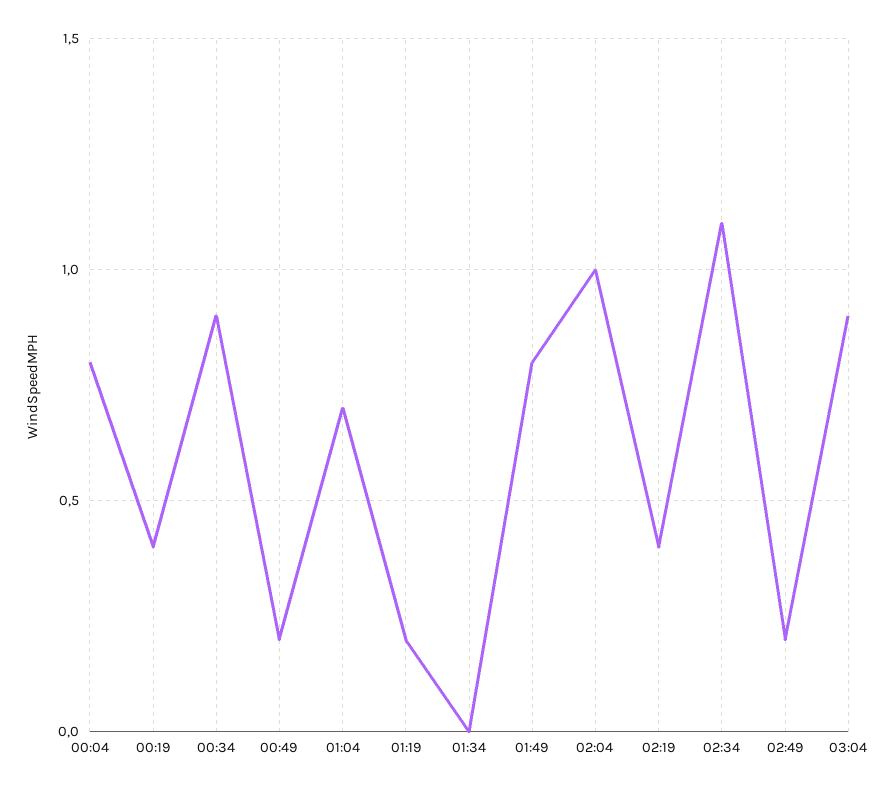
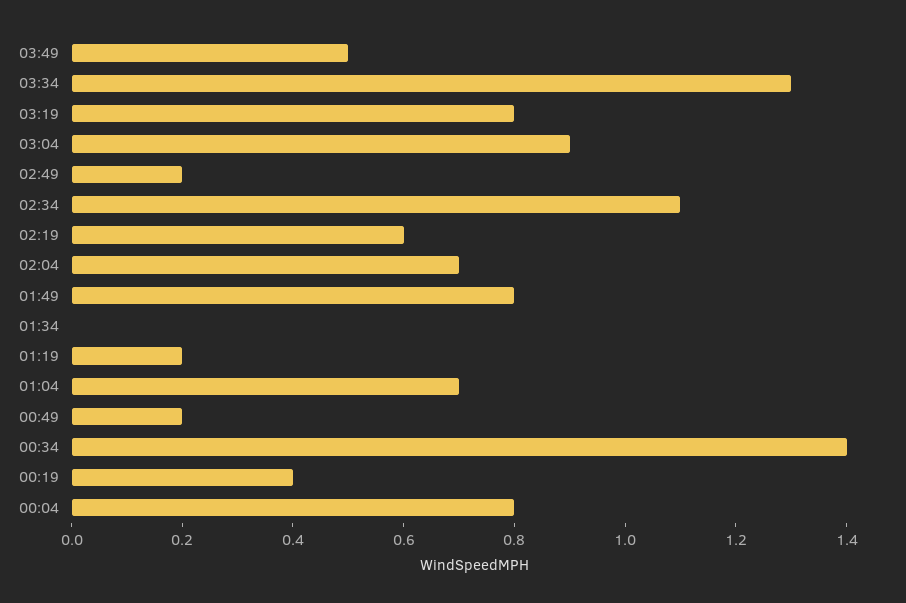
00:34: 0.9 -> 1.4
02:04: 1 -> 0.7
02:19: 0.4 -> 0.6
03:49: none -> 0.5
03:34: none -> 1.3
03:19: none -> 0.8

